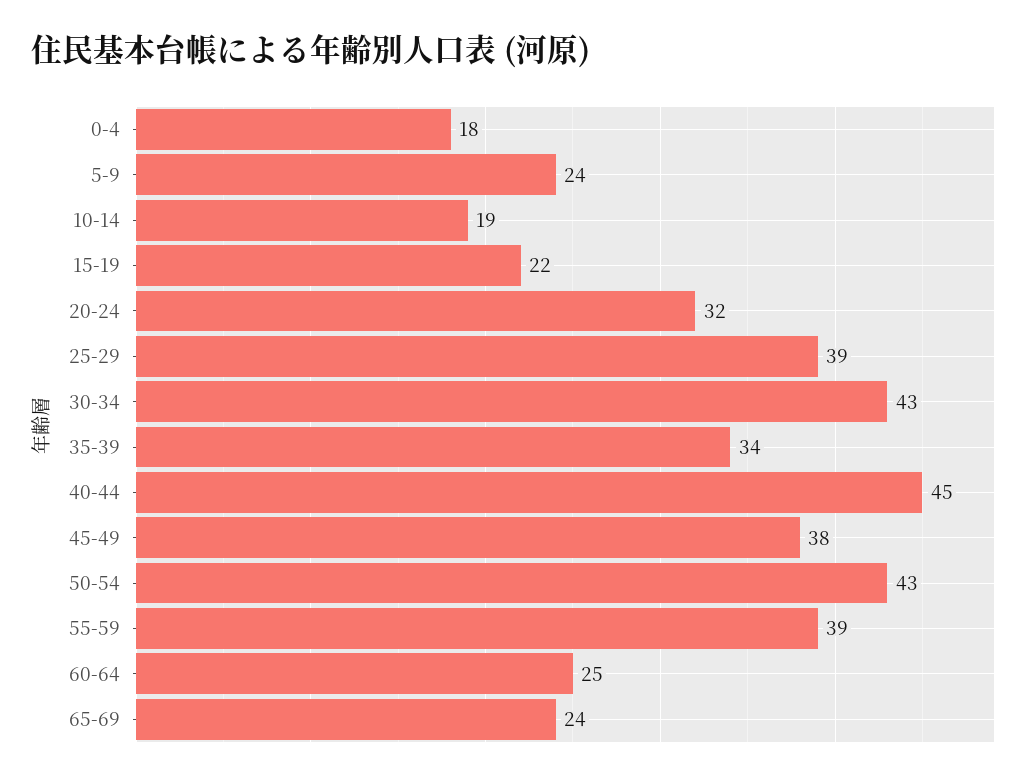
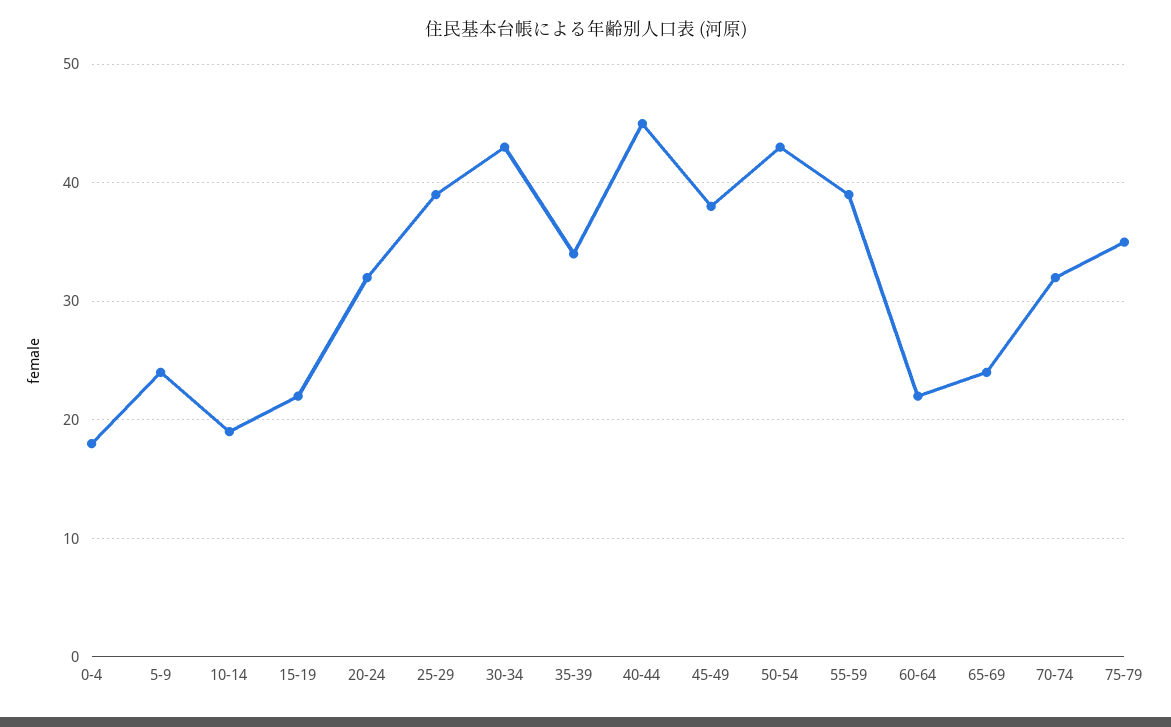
60-64: 25 -> 22
70-74: none -> 32
75-79: none -> 35

